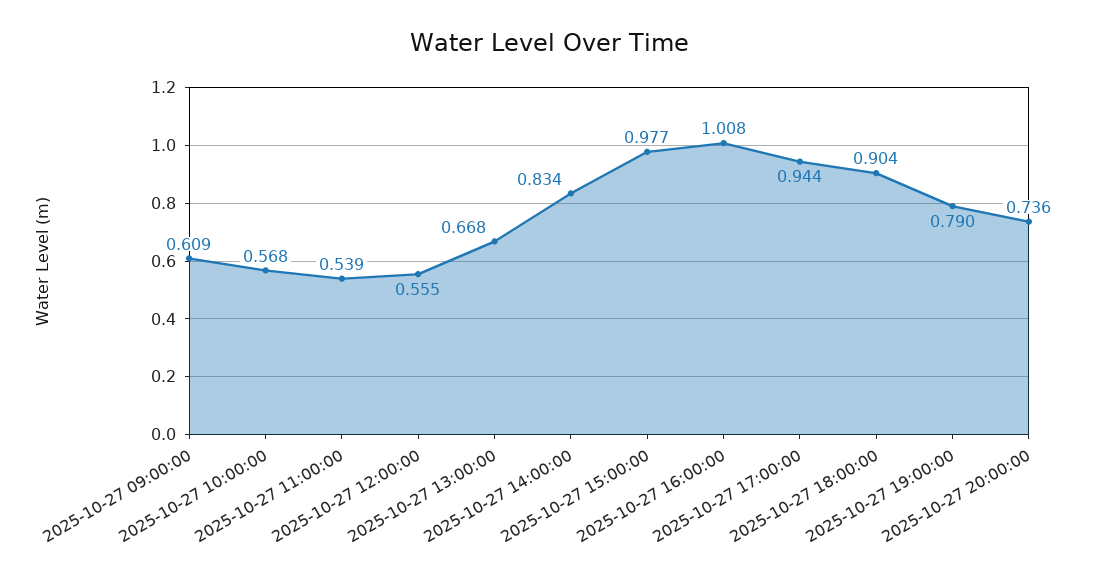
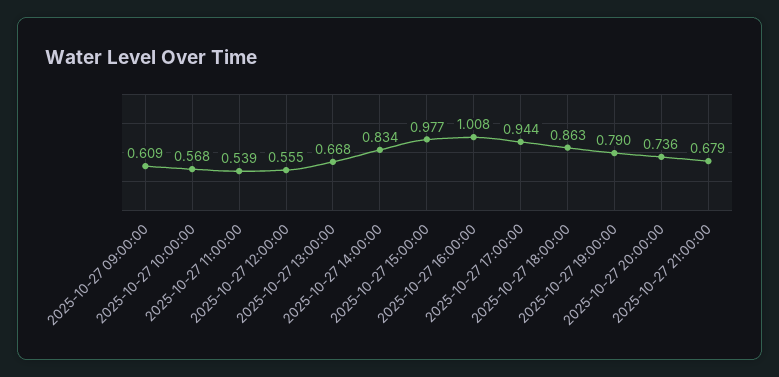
2025-10-27 18:00:00: 0.904 -> 0.863
2025-10-27 21:00:00: none -> 0.679

